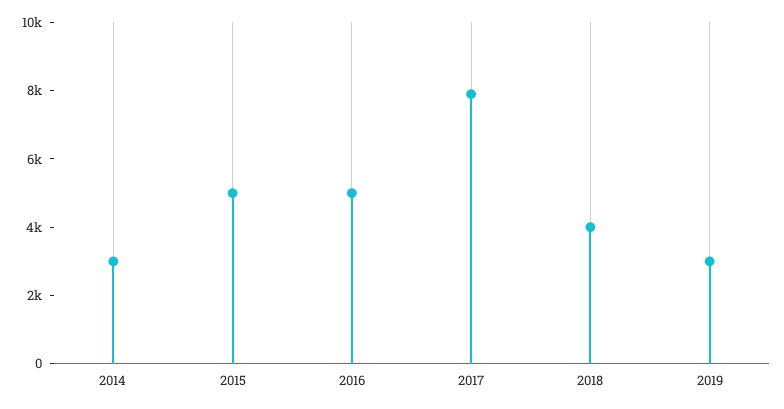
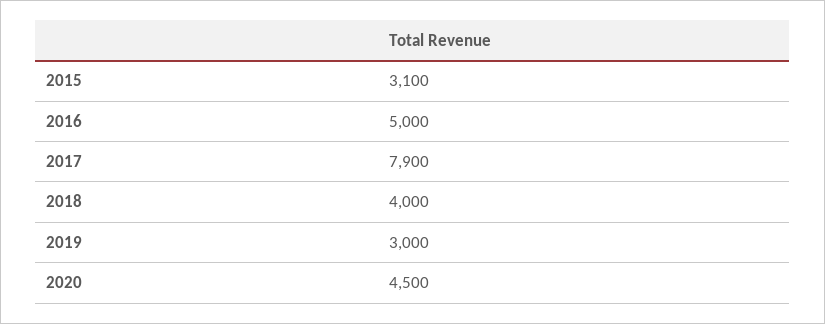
2014: 3000 -> none
2015: 5000 -> 3100
2020: none -> 4500

